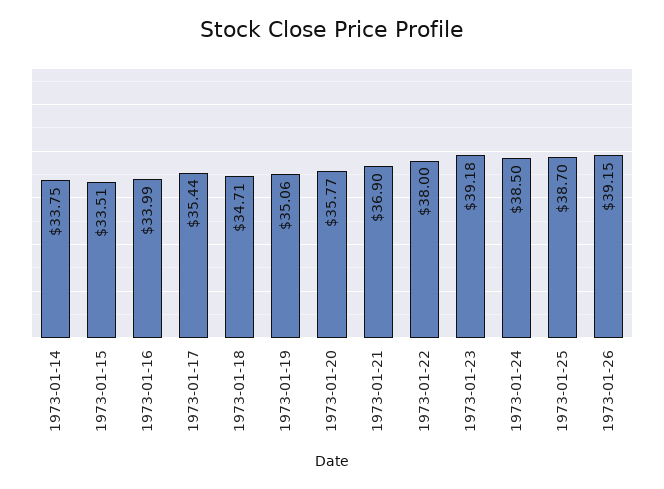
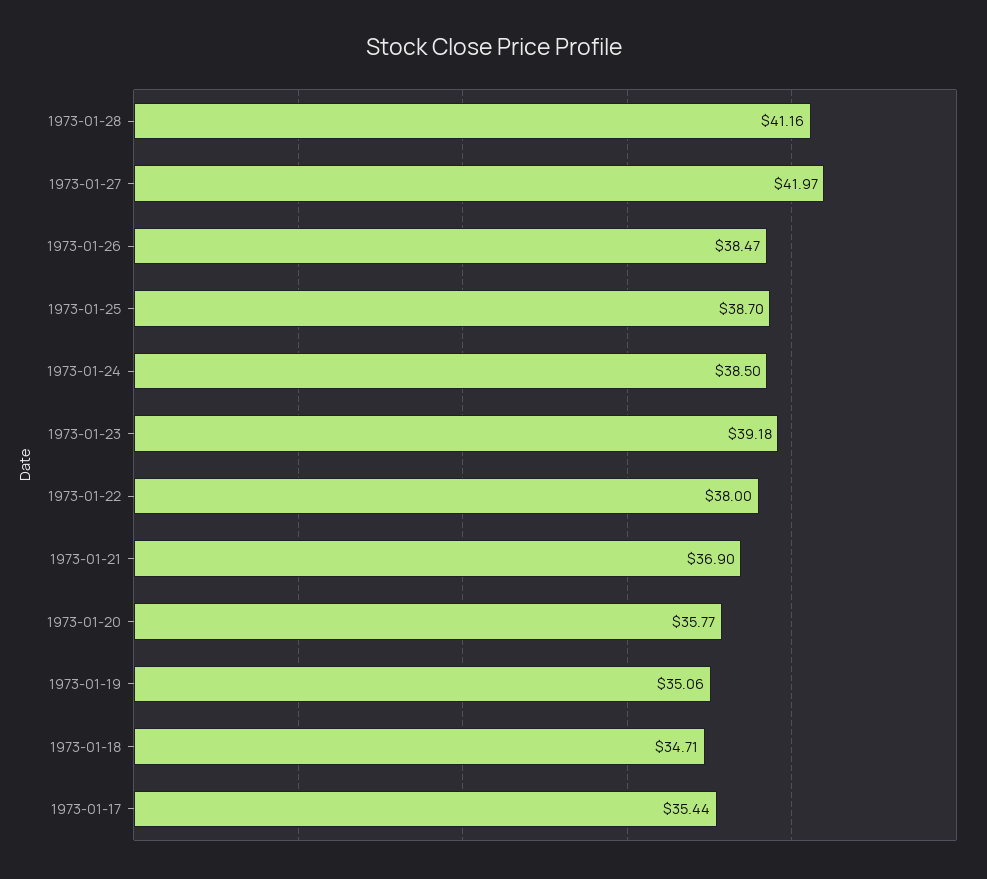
1973-01-14: 33.75 -> none
1973-01-15: 33.51 -> none
1973-01-16: 33.99 -> none
1973-01-26: 39.15 -> 38.47
1973-01-28: none -> 41.16
1973-01-27: none -> 41.97

